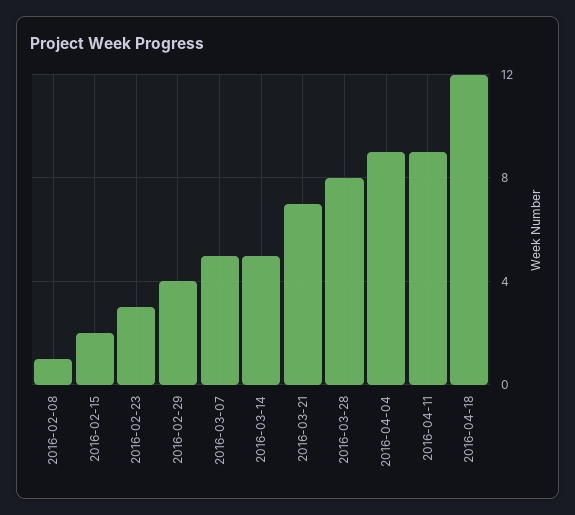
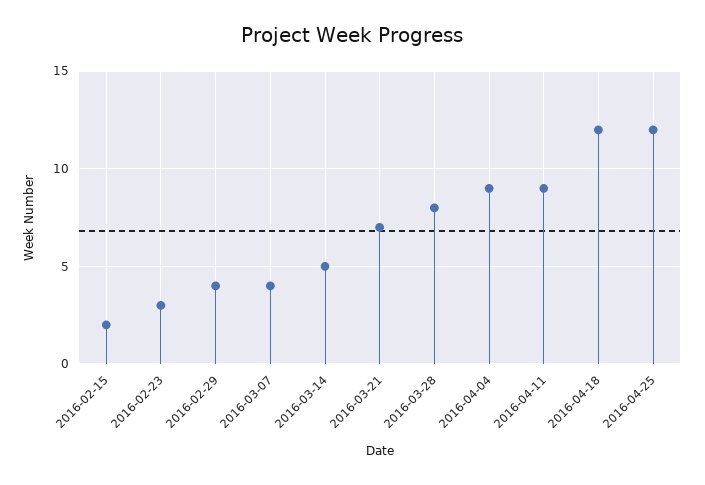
2016-02-08: 1 -> none
2016-03-07: 5 -> 4
2016-04-25: none -> 12

